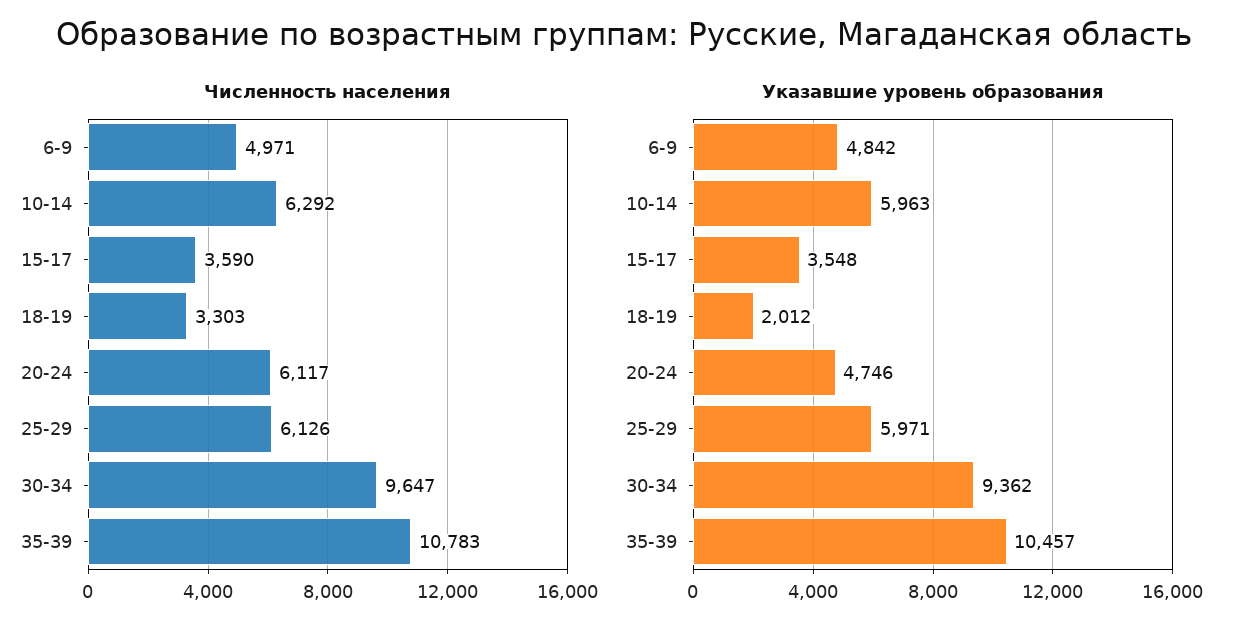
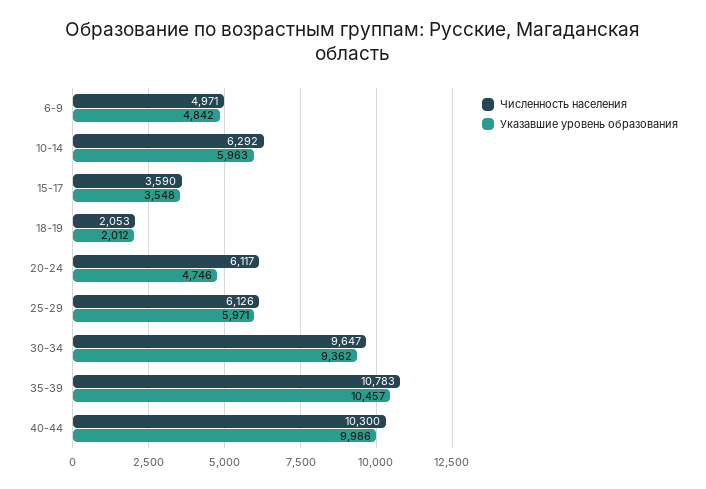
Численность населения, 18-19: 3303 -> 2053
Численность населения, 40-44: none -> 10300
Указавшие уровень образования, 40-44: none -> 9986

